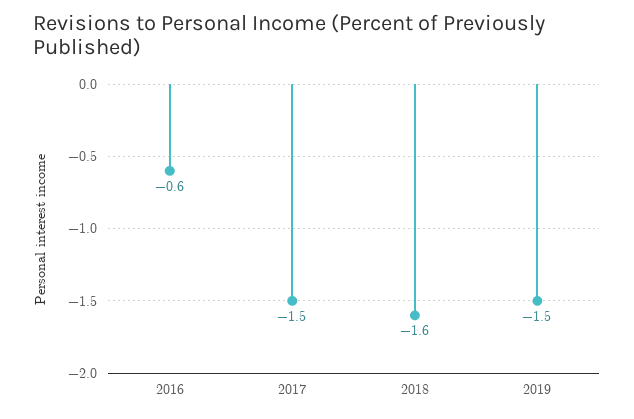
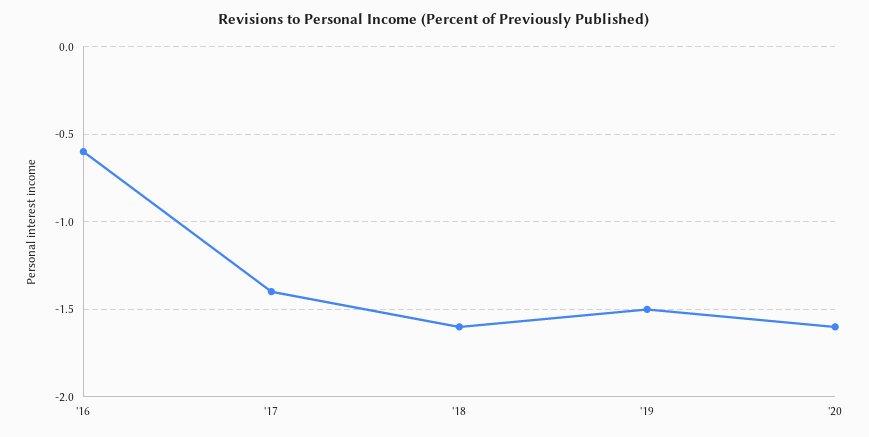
2017: -1.5 -> -1.4
'20: none -> -1.6

